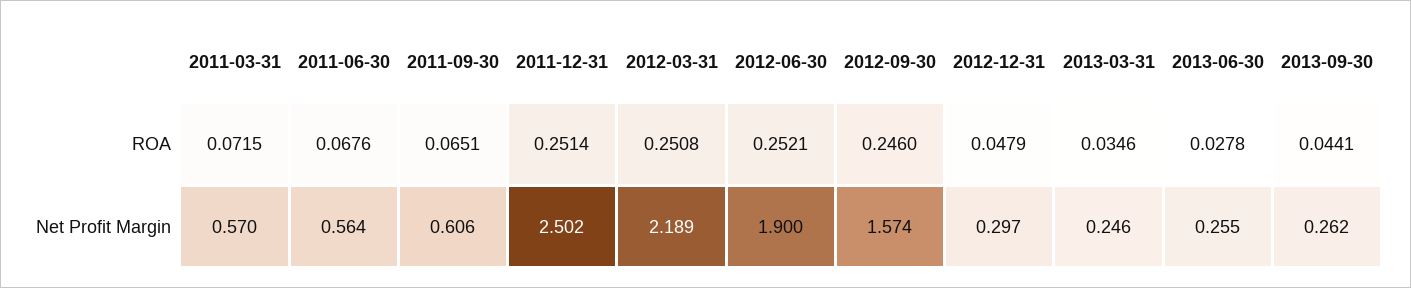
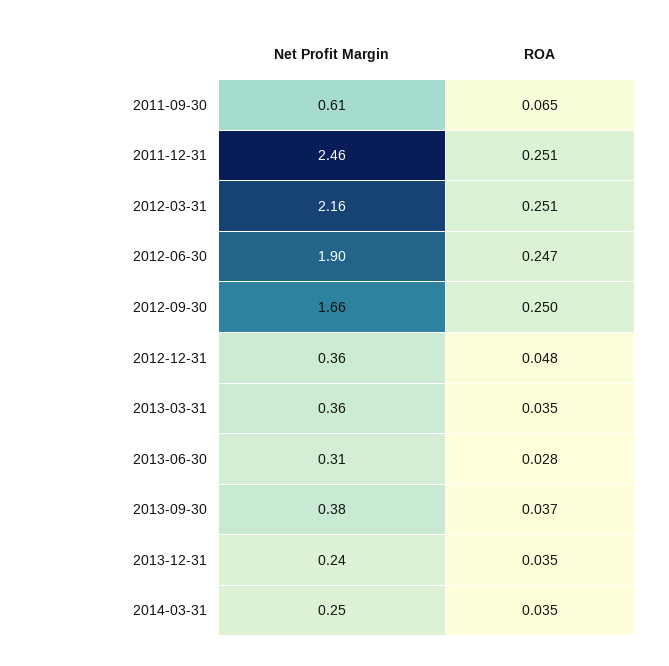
2011-03-31, ROA: 0.0715 -> none
2011-06-30, ROA: 0.0676 -> none
2012-06-30, ROA: 0.2521 -> 0.247
2012-09-30, ROA: 0.246 -> 0.25
2013-09-30, ROA: 0.0441 -> 0.037
2011-03-31, Net Profit Margin: 0.57 -> none
2011-06-30, Net Profit Margin: 0.564 -> none
2011-12-31, Net Profit Margin: 2.502 -> 2.46
2012-03-31, Net Profit Margin: 2.189 -> 2.16
2012-09-30, Net Profit Margin: 1.574 -> 1.66
2012-12-31, Net Profit Margin: 0.297 -> 0.36
2013-03-31, Net Profit Margin: 0.246 -> 0.36
2013-06-30, Net Profit Margin: 0.255 -> 0.31
2013-09-30, Net Profit Margin: 0.262 -> 0.38
2013-12-31, Net Profit Margin: none -> 0.24
2013-12-31, ROA: none -> 0.035
2014-03-31, Net Profit Margin: none -> 0.25
2014-03-31, ROA: none -> 0.035

